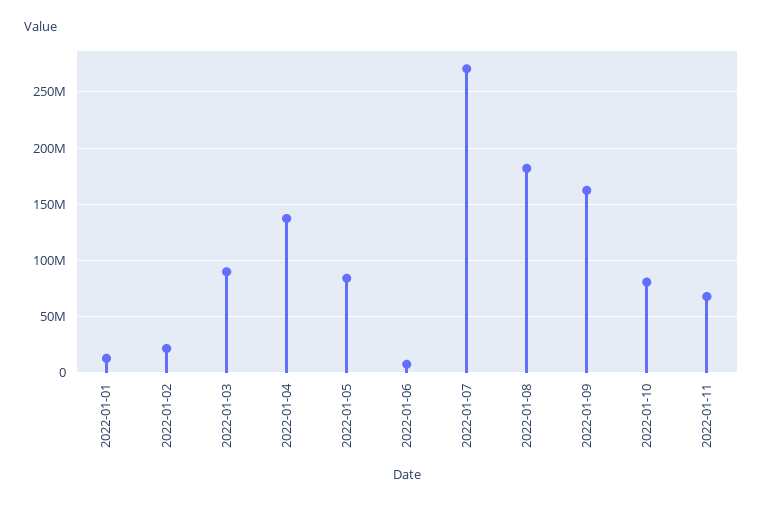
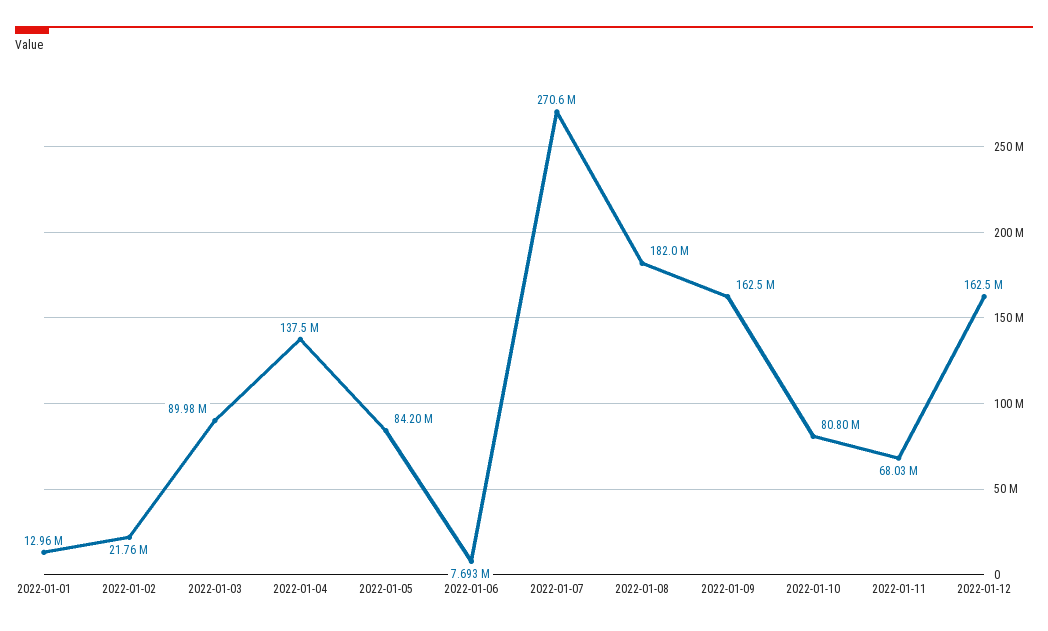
2022-01-12: none -> 162500000

